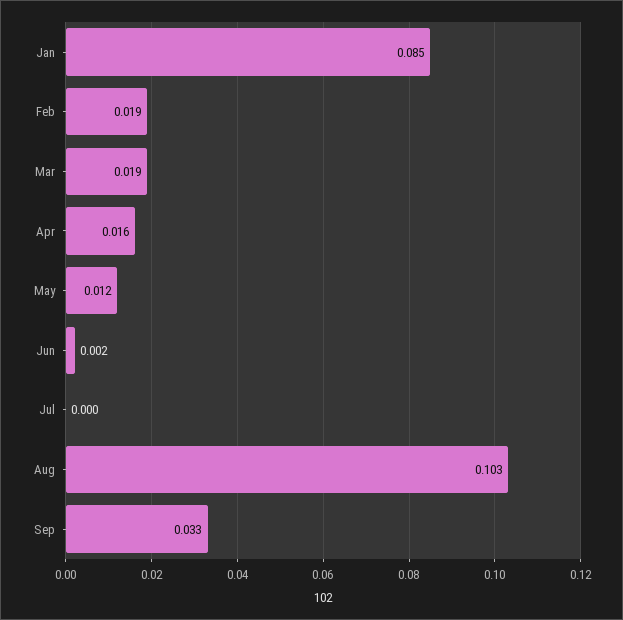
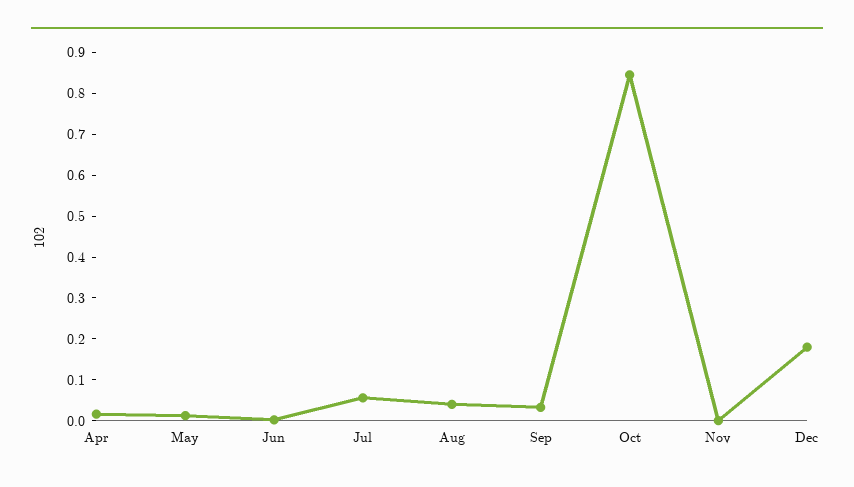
Jan: 0.085 -> none
Feb: 0.019 -> none
Mar: 0.019 -> none
Jul: 0 -> 0.06
Aug: 0.103 -> 0.04
Oct: none -> 0.84
Nov: none -> 0
Dec: none -> 0.18

